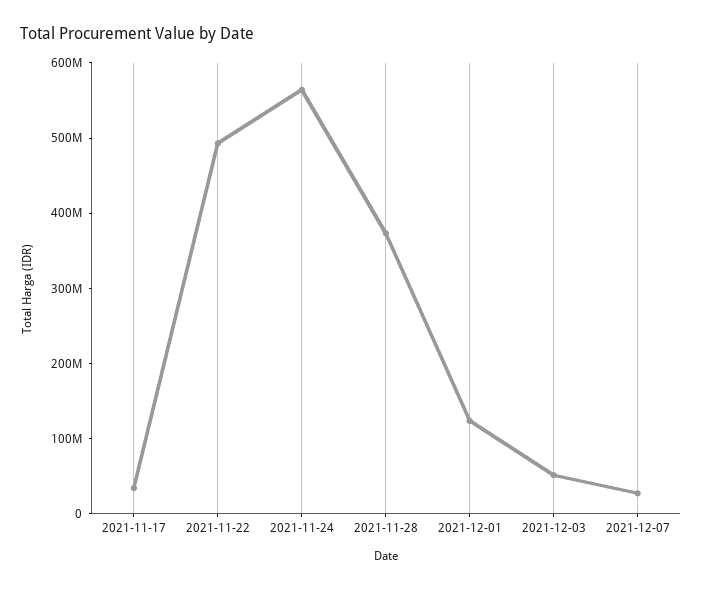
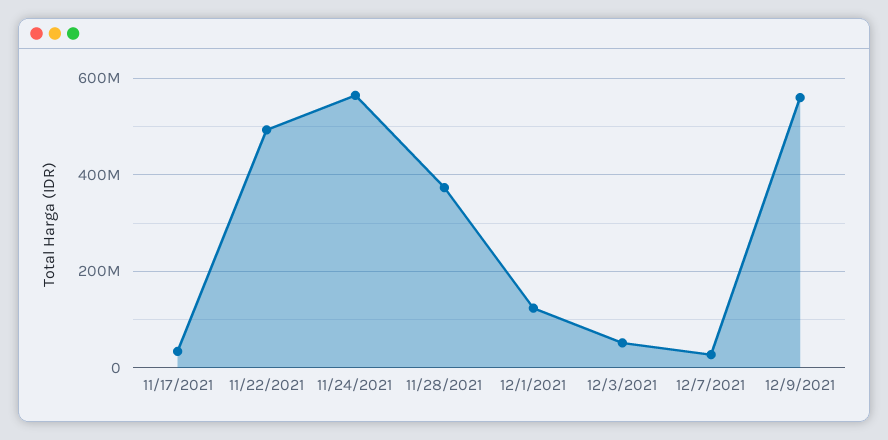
12/9/2021: none -> 560000000

